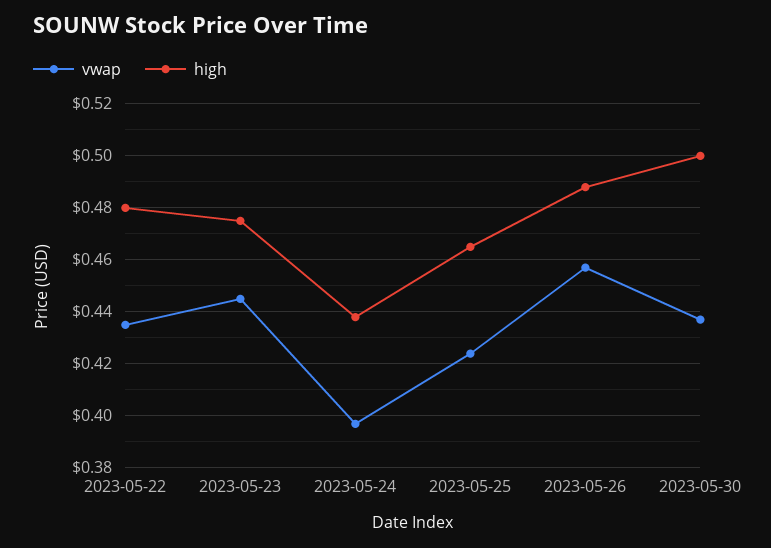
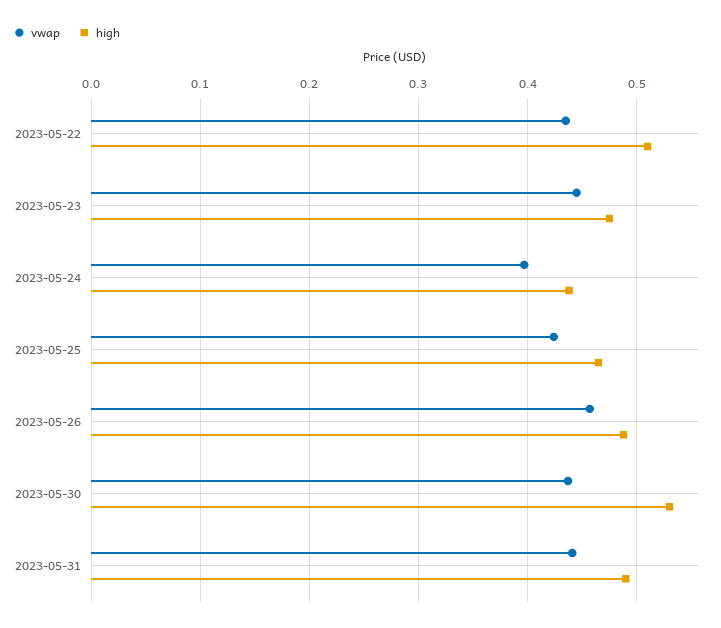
high, 2023-05-22: 0.48 -> 0.51
high, 2023-05-30: 0.5 -> 0.53
vwap, 2023-05-31: none -> 0.44
high, 2023-05-31: none -> 0.49

